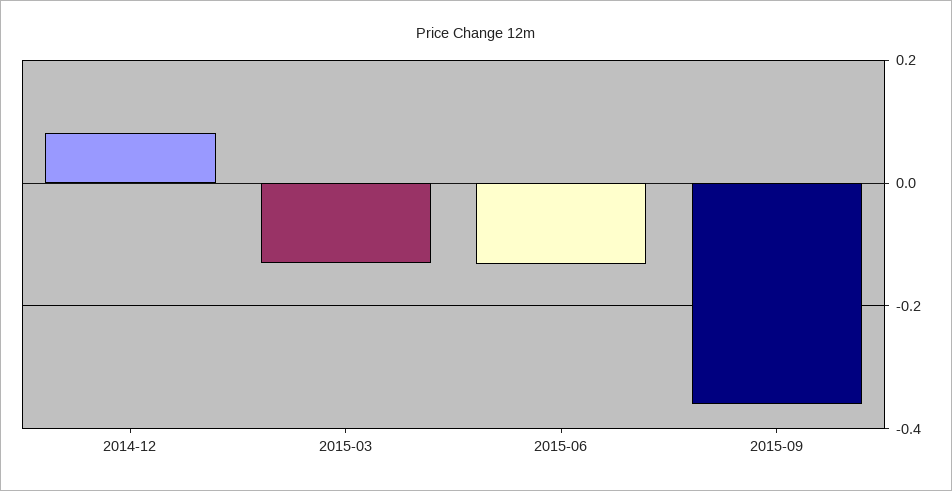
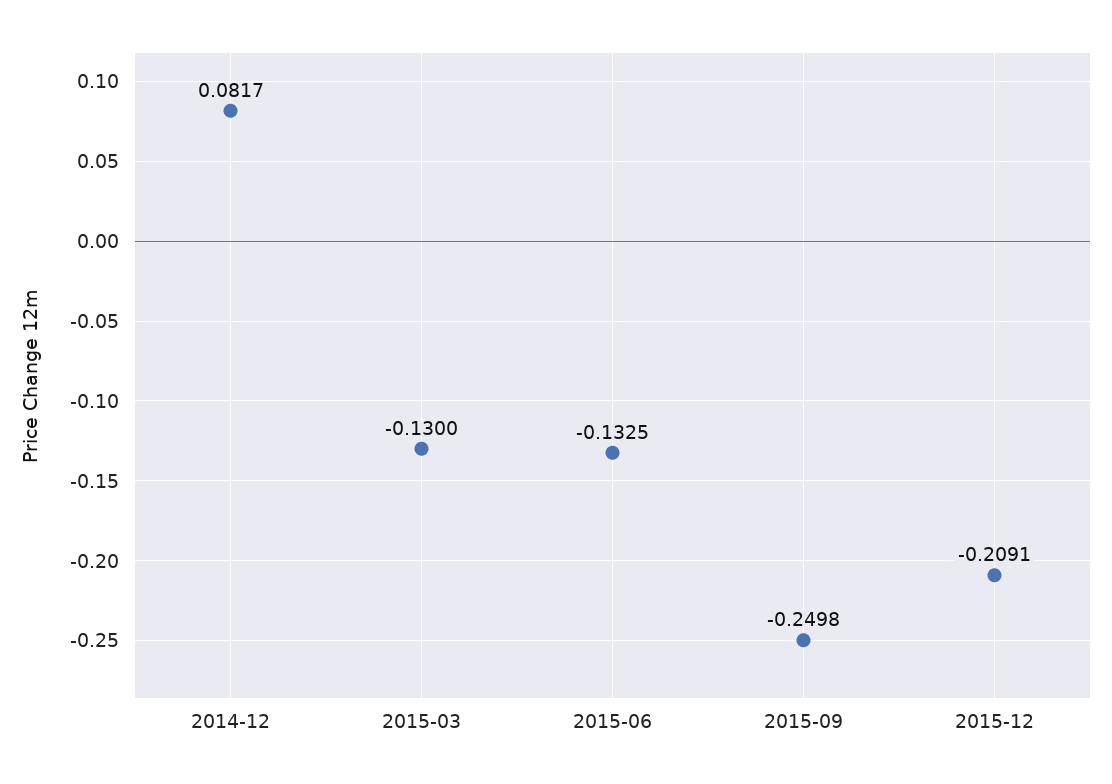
2015-09: -0.36 -> -0.2498
2015-12: none -> -0.2091

